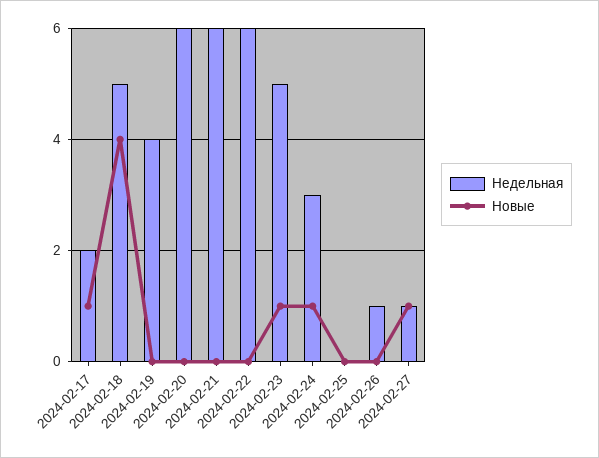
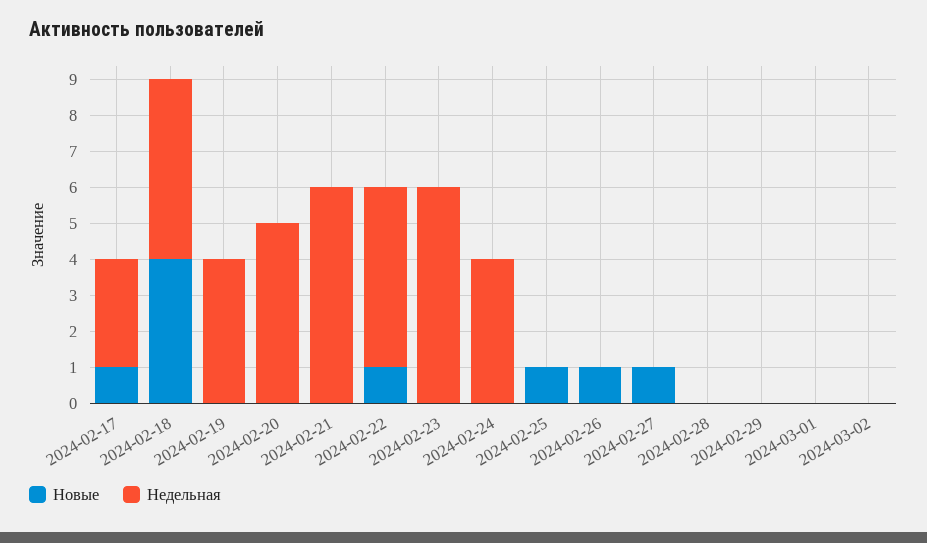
Недельная, 2024-02-17: 2 -> 3
Недельная, 2024-02-20: 6 -> 5
Недельная, 2024-02-22: 6 -> 5
Новые, 2024-02-22: 0 -> 1
Недельная, 2024-02-23: 5 -> 6
Новые, 2024-02-23: 1 -> 0
Недельная, 2024-02-24: 3 -> 4
Новые, 2024-02-24: 1 -> 0
Новые, 2024-02-25: 0 -> 1
Недельная, 2024-02-26: 1 -> 0
Новые, 2024-02-26: 0 -> 1
Недельная, 2024-02-27: 1 -> 0
Новые, 2024-02-28: none -> 0
Недельная, 2024-02-28: none -> 0
Новые, 2024-02-29: none -> 0
Недельная, 2024-02-29: none -> 0
Новые, 2024-03-01: none -> 0
Недельная, 2024-03-01: none -> 0
Новые, 2024-03-02: none -> 0
Недельная, 2024-03-02: none -> 0

